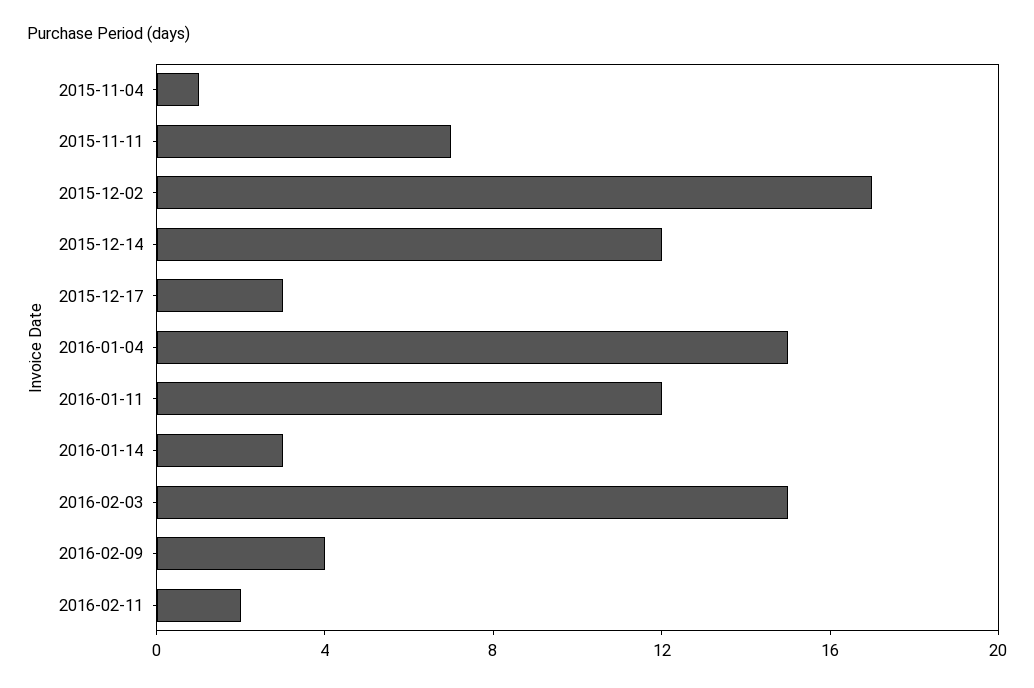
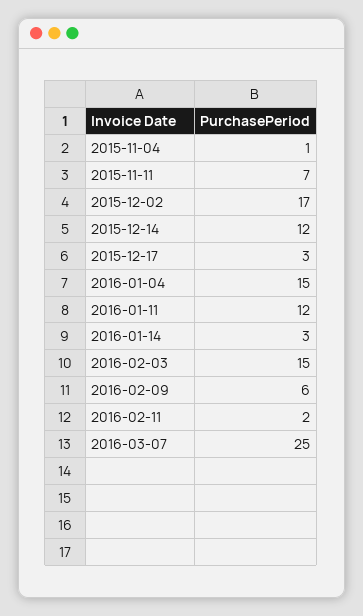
2016-02-09: 4 -> 6
2016-03-07: none -> 25

